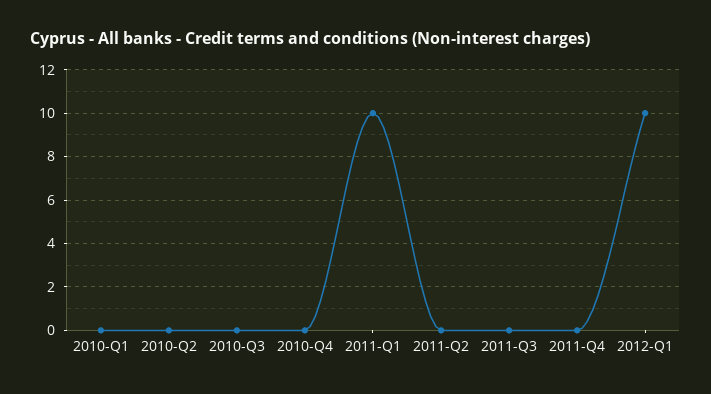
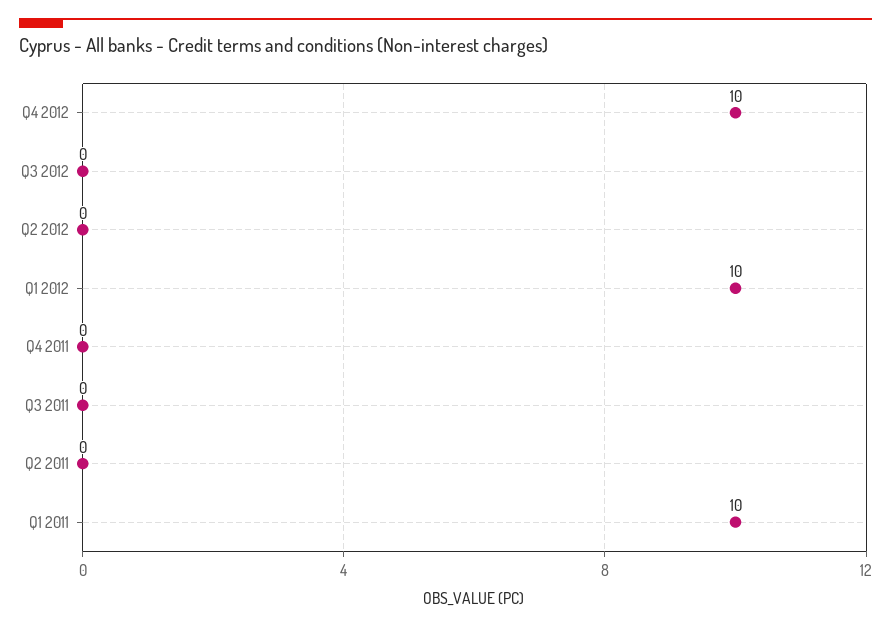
2010-Q1: 0 -> none
2010-Q2: 0 -> none
2010-Q3: 0 -> none
2010-Q4: 0 -> none
Q4 2012: none -> 10
Q3 2012: none -> 0
Q2 2012: none -> 0

